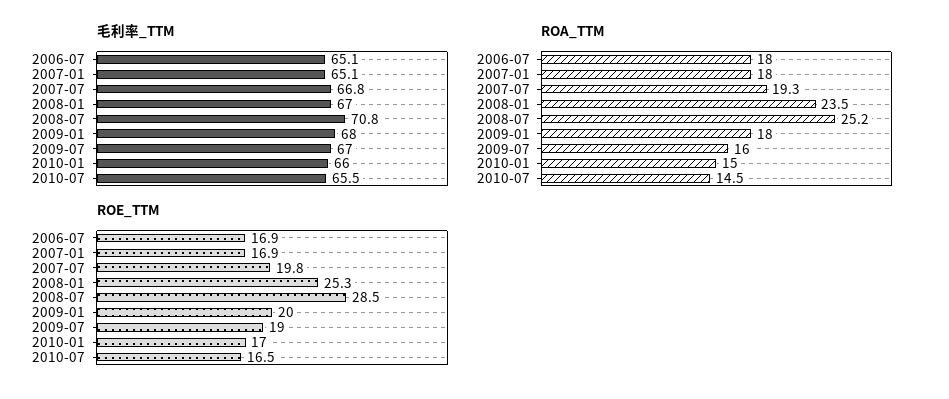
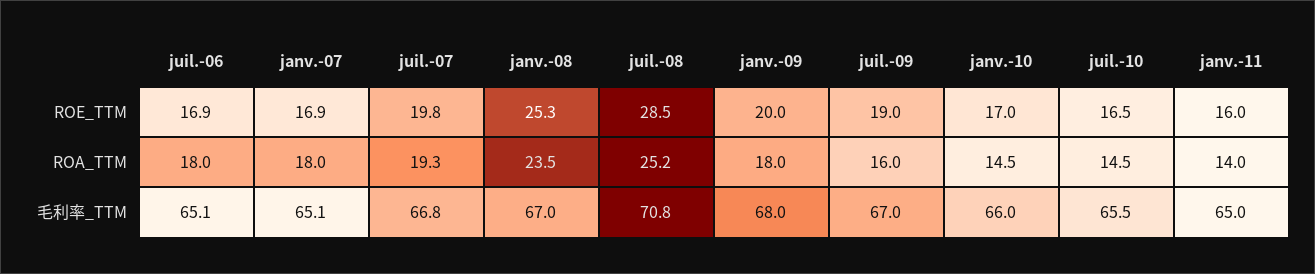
ROA_TTM, 2010-01: 15 -> 14.5
ROE_TTM, janv.-11: none -> 16
ROA_TTM, janv.-11: none -> 14
毛利率_TTM, janv.-11: none -> 65

